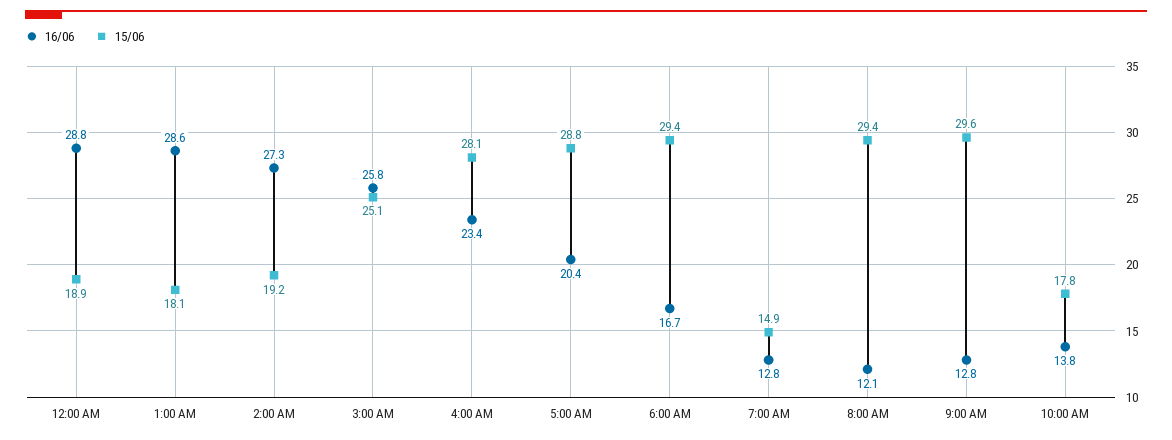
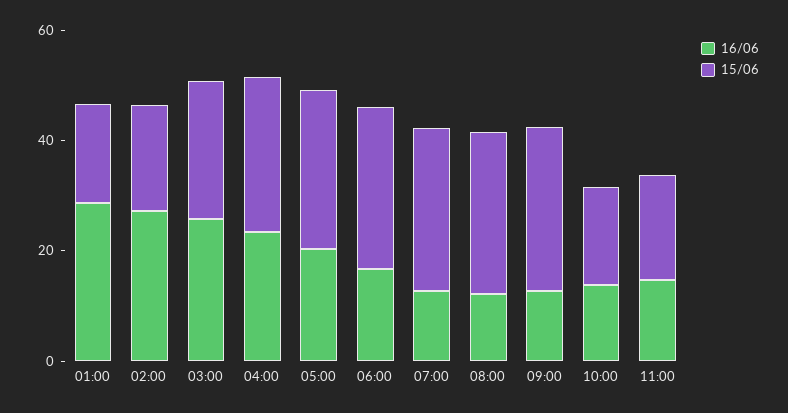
16/06, 12:00 AM: 28.8 -> none
15/06, 12:00 AM: 18.9 -> none
15/06, 7:00 AM: 14.9 -> 30
16/06, 11:00: none -> 15
15/06, 11:00: none -> 20

